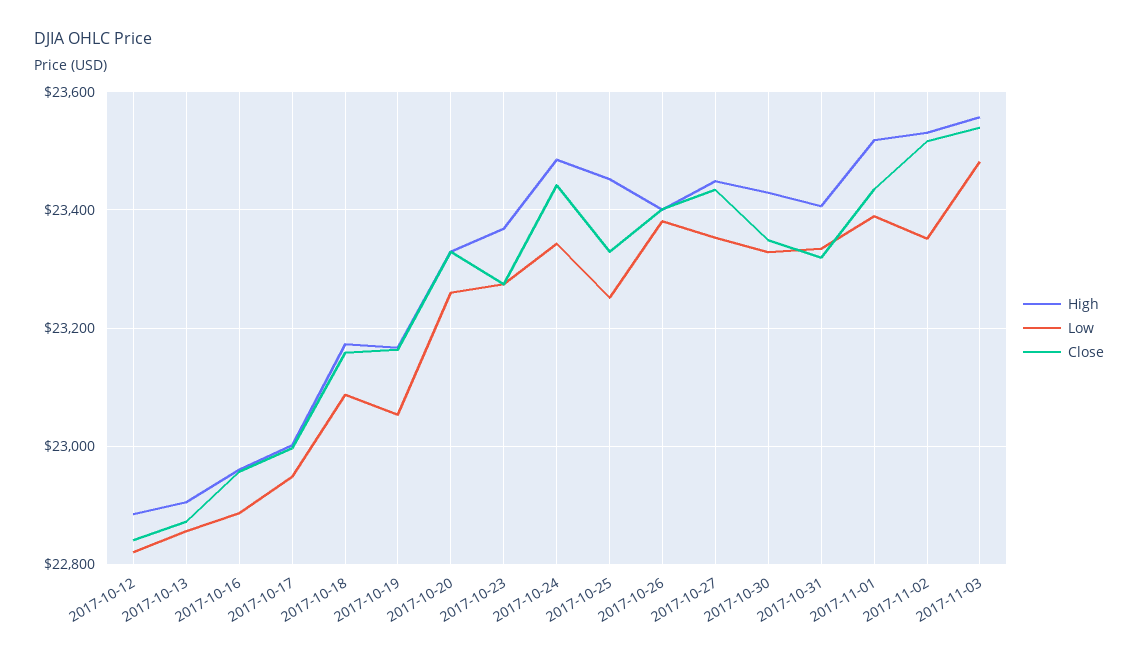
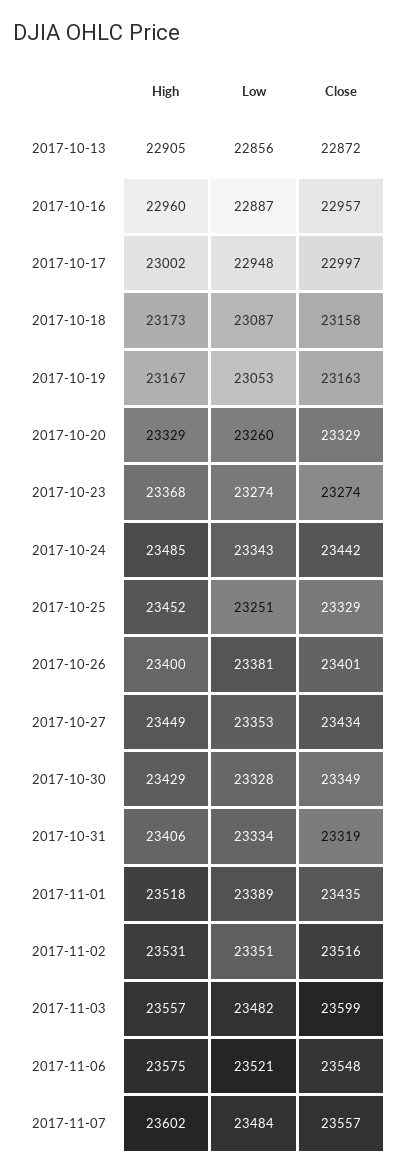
High, 2017-10-12: 22880 -> none
Low, 2017-10-12: 22820 -> none
Close, 2017-10-12: 22840 -> none
Close, 2017-11-03: 23540 -> 23599
High, 2017-11-06: none -> 23575
Low, 2017-11-06: none -> 23521
Close, 2017-11-06: none -> 23548
High, 2017-11-07: none -> 23602
Low, 2017-11-07: none -> 23484
Close, 2017-11-07: none -> 23557

